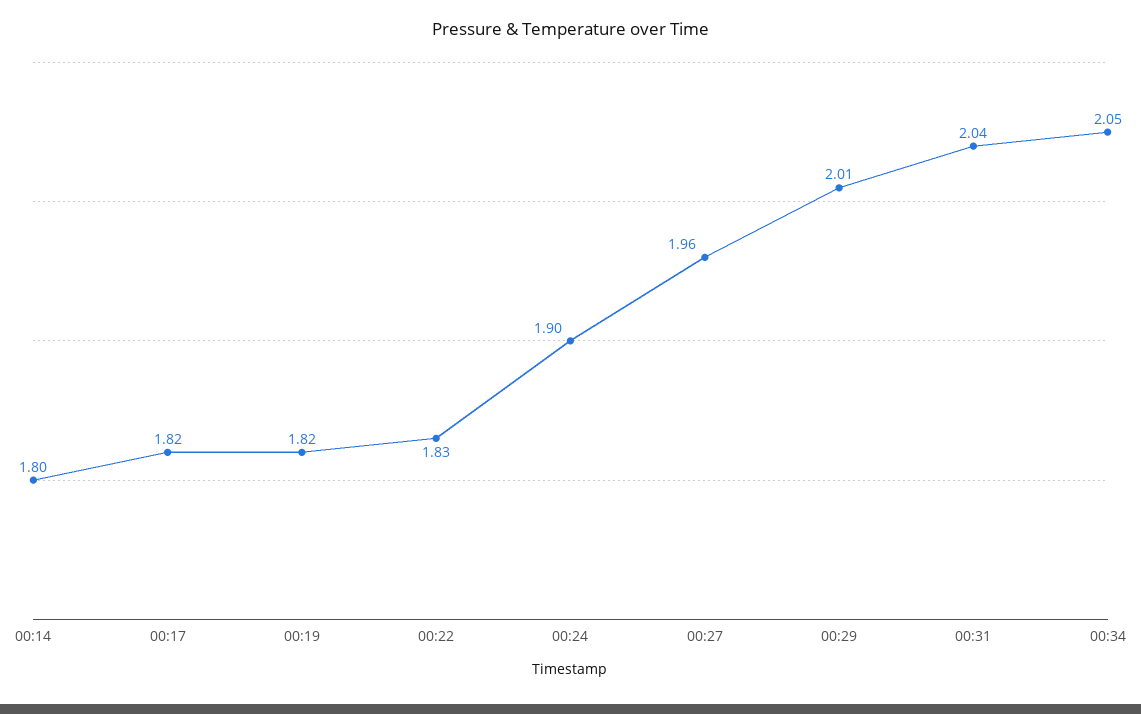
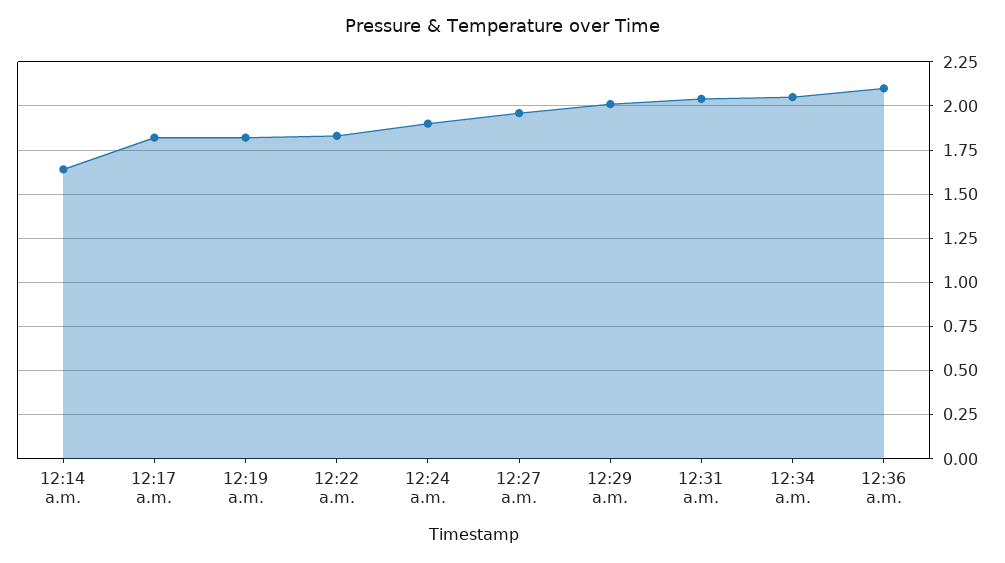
00:14: 1.8 -> 1.65
12:36 a.m.: none -> 2.1

